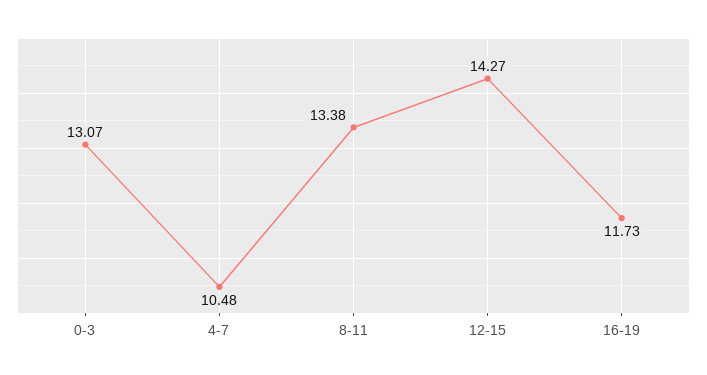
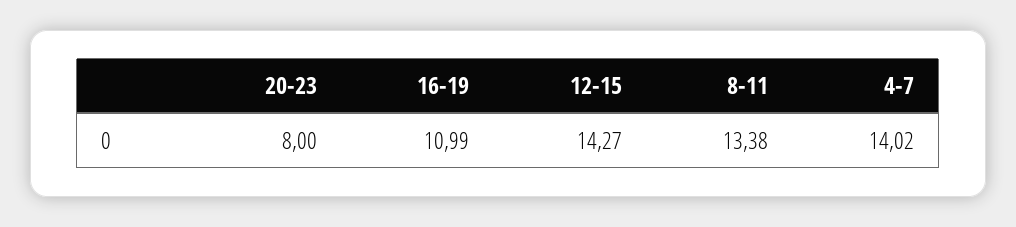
0-3: 13.07 -> none
4-7: 10.48 -> 14.02
16-19: 11.73 -> 10.99
20-23: none -> 8

